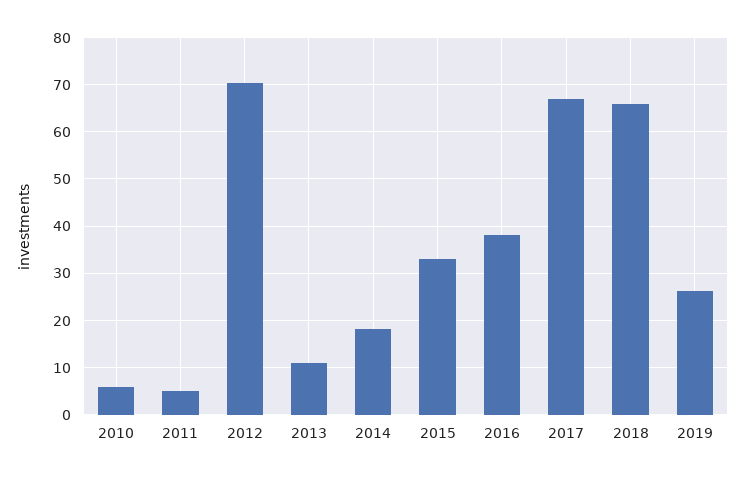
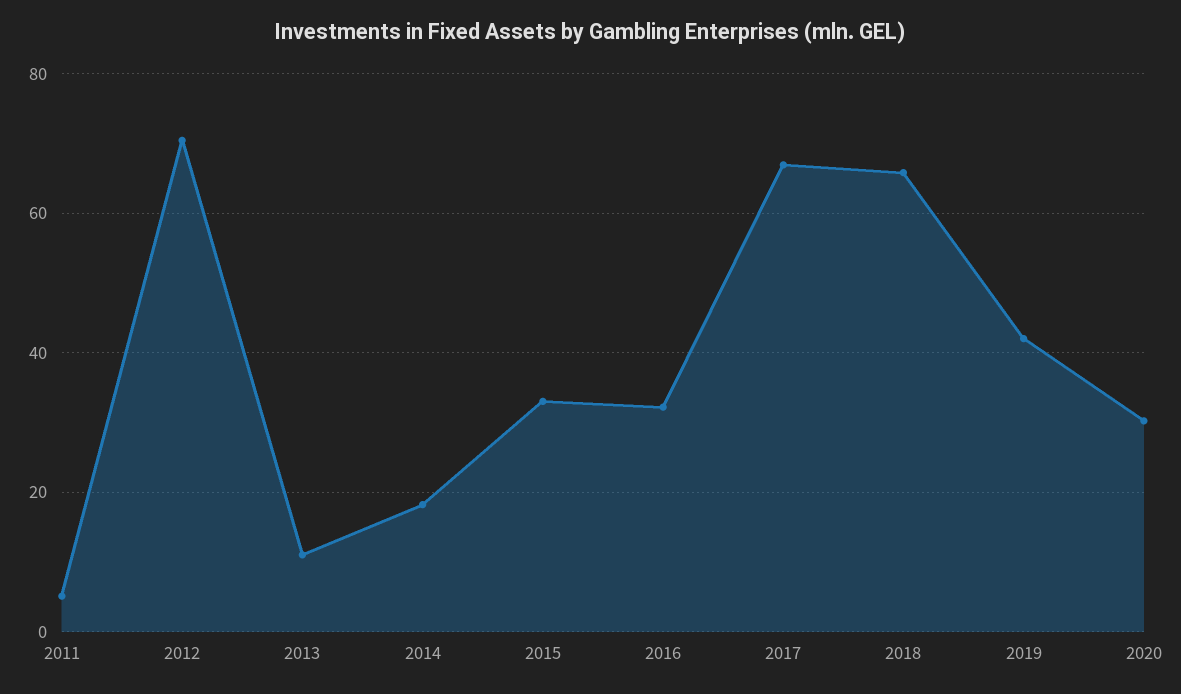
2010: 6 -> none
2016: 38 -> 32
2019: 26 -> 42
2020: none -> 30

